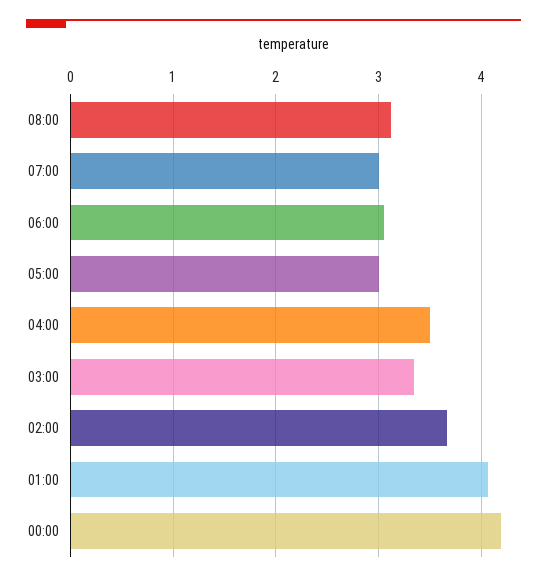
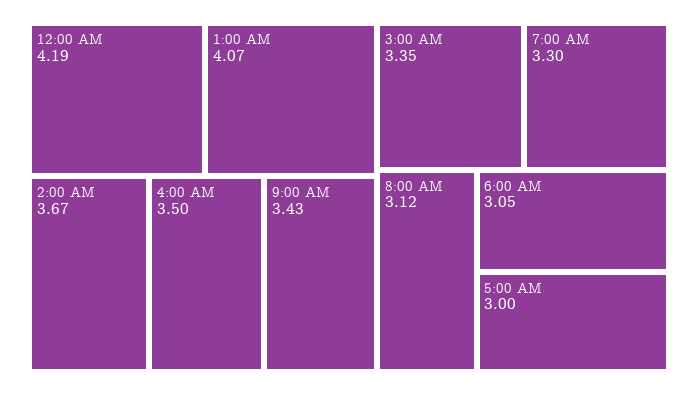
07:00: 3 -> 3.3
9:00 AM: none -> 3.43

